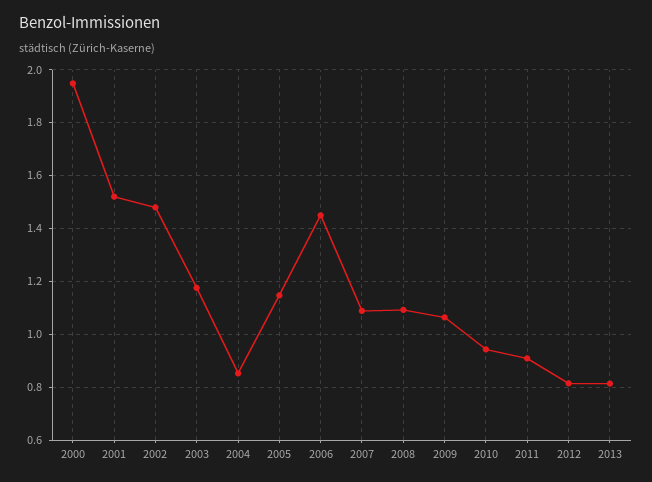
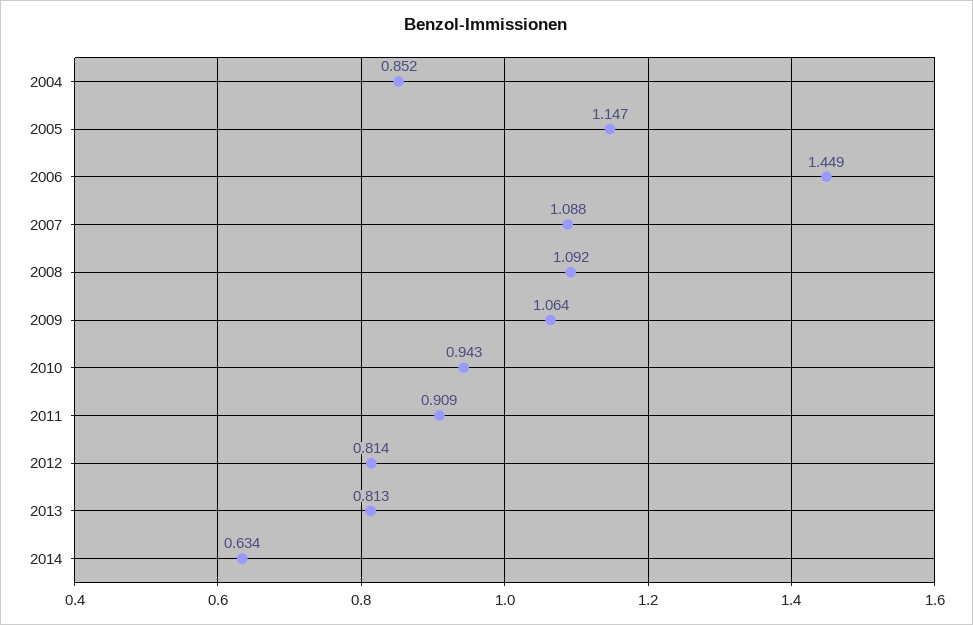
2000: 1.95 -> none
2001: 1.525 -> none
2002: 1.475 -> none
2003: 1.175 -> none
2014: none -> 0.634

